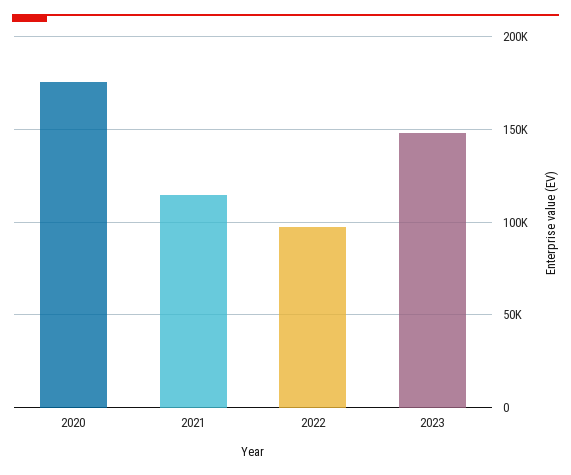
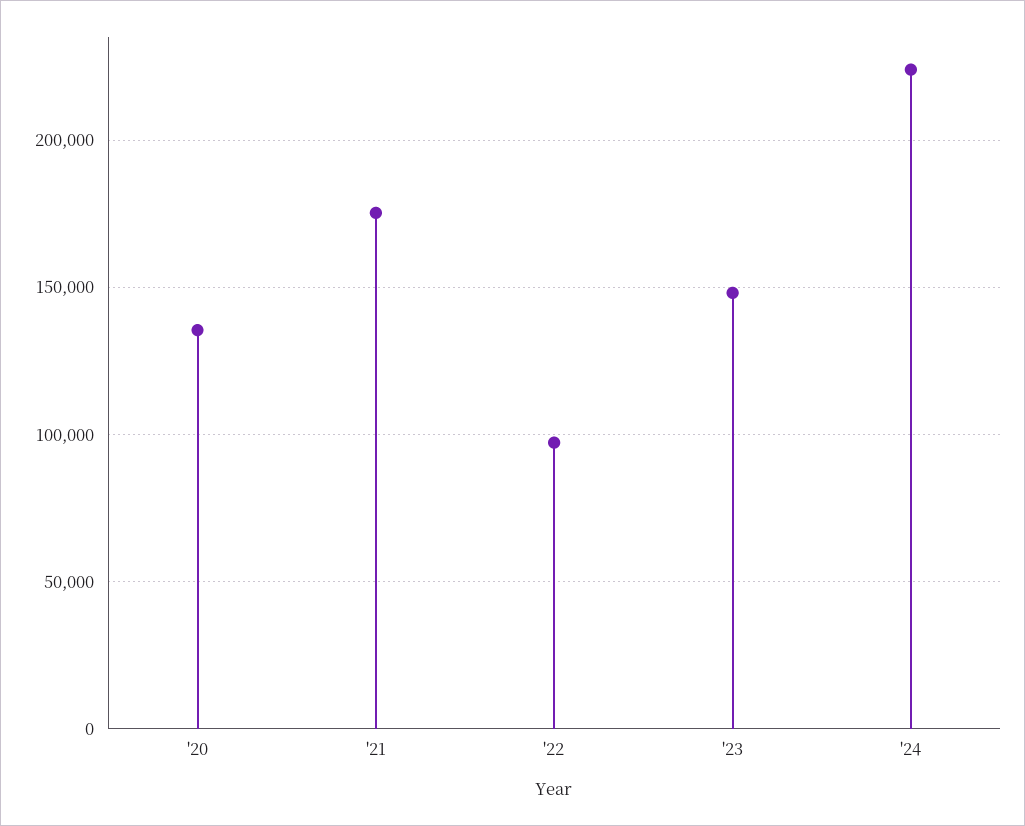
2020: 175000 -> 135000
2021: 115000 -> 175000
'24: none -> 225000

